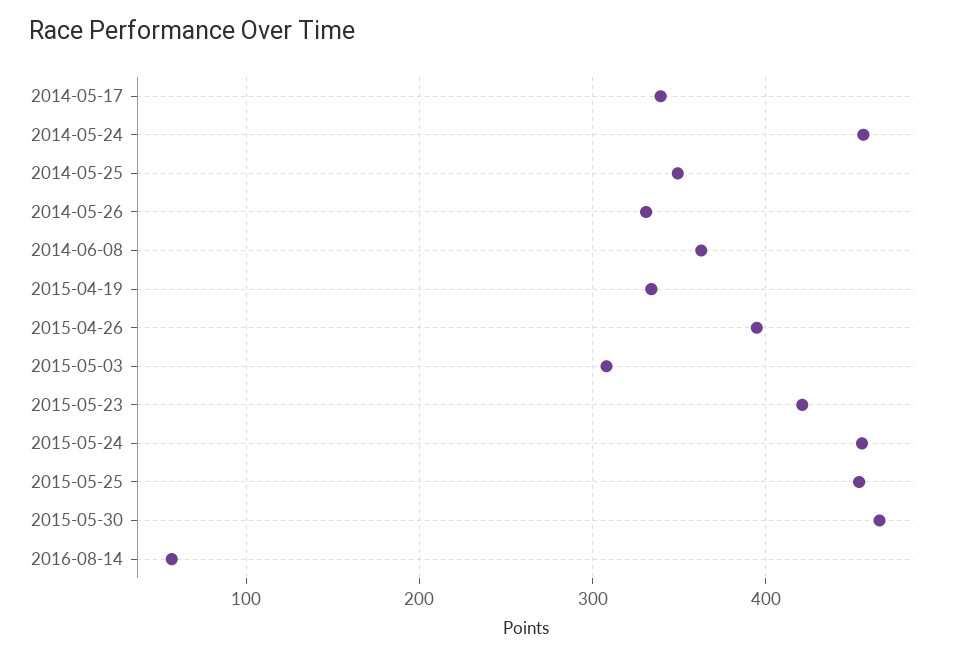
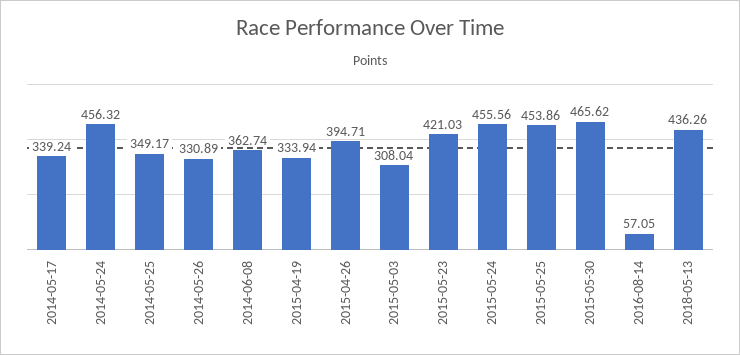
2018-05-13: none -> 436.26

